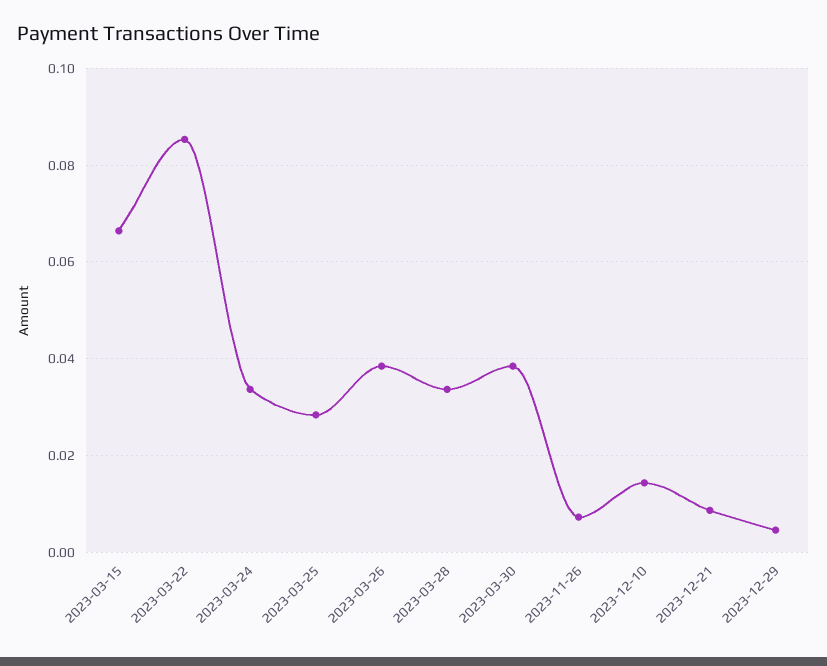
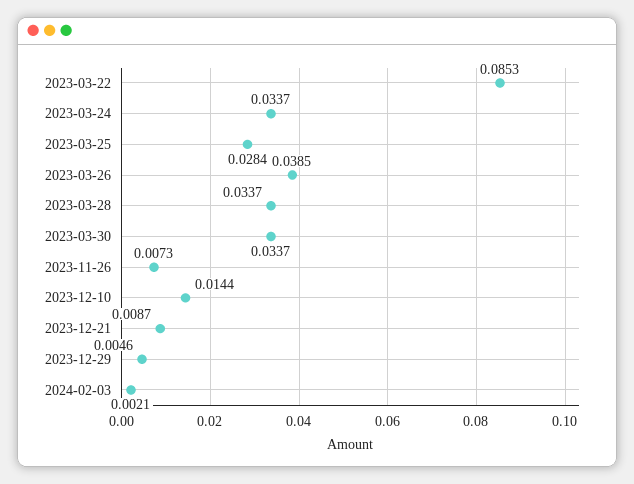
2023-03-15: 0.066 -> none
2023-03-30: 0.038 -> 0.0337
2024-02-03: none -> 0.0021

